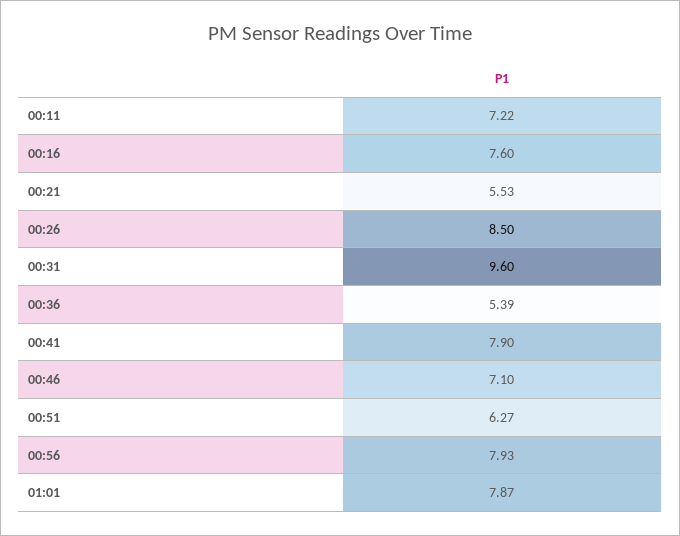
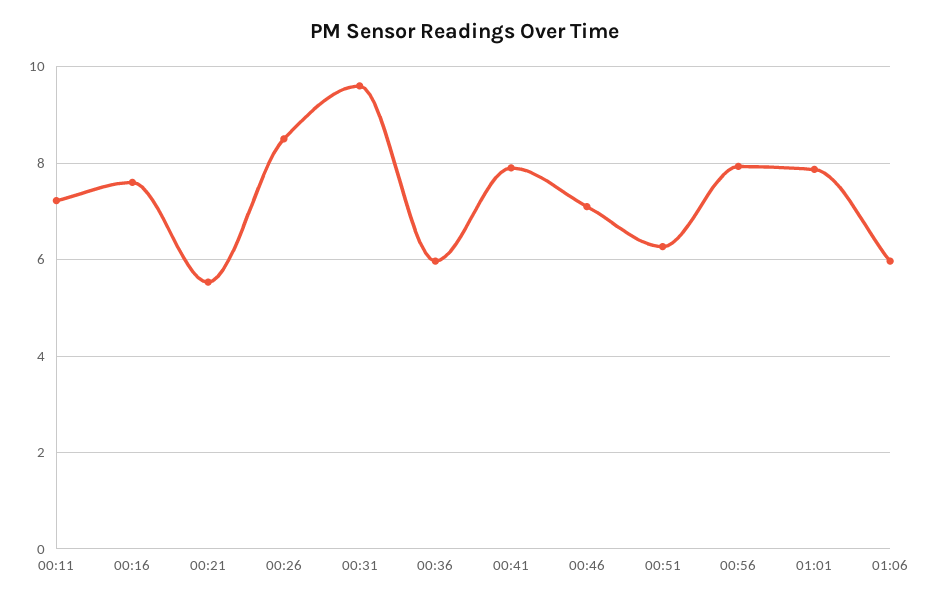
00:36: 5.39 -> 6
01:06: none -> 6

